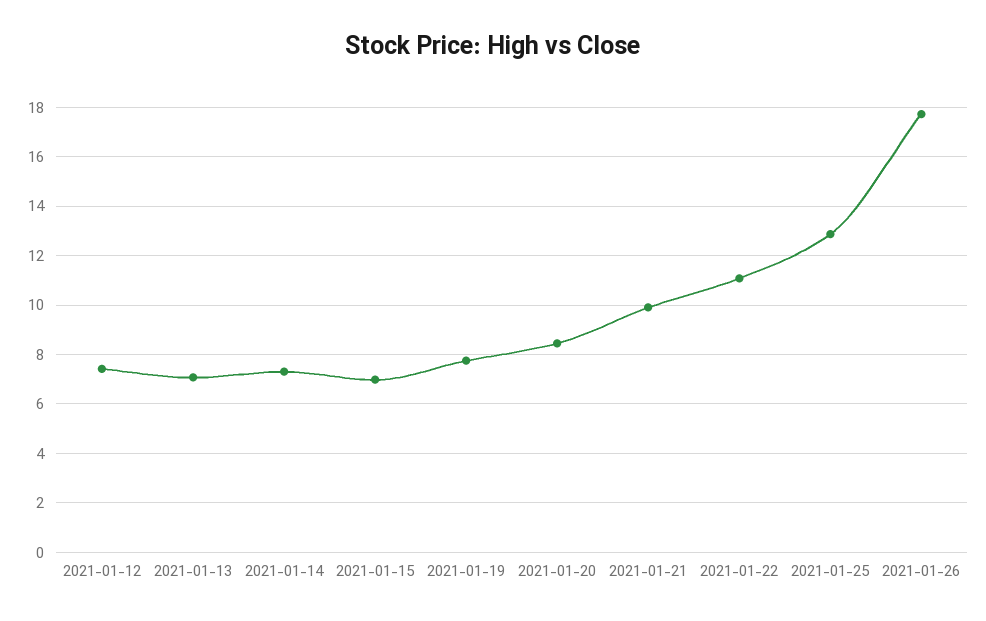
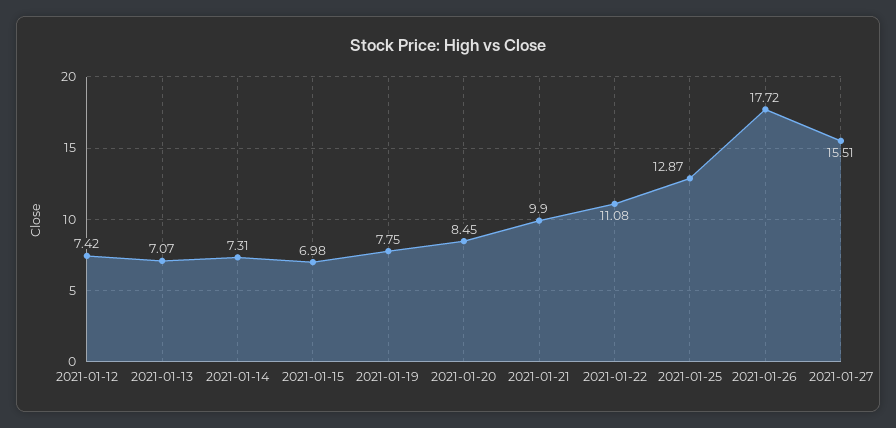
2021-01-27: none -> 15.51

